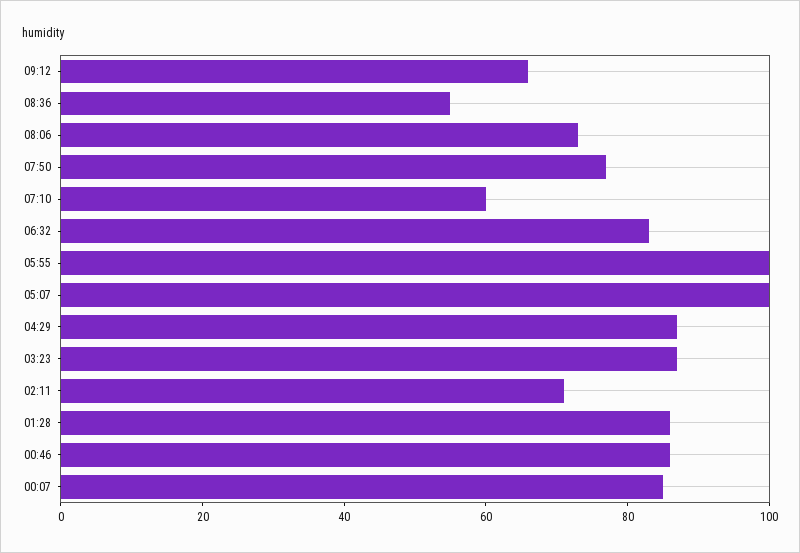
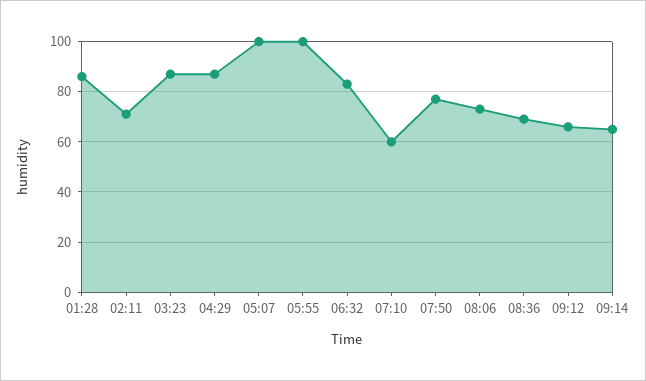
08:36: 55 -> 70
00:46: 85 -> none
00:07: 85 -> none
09:14: none -> 65

